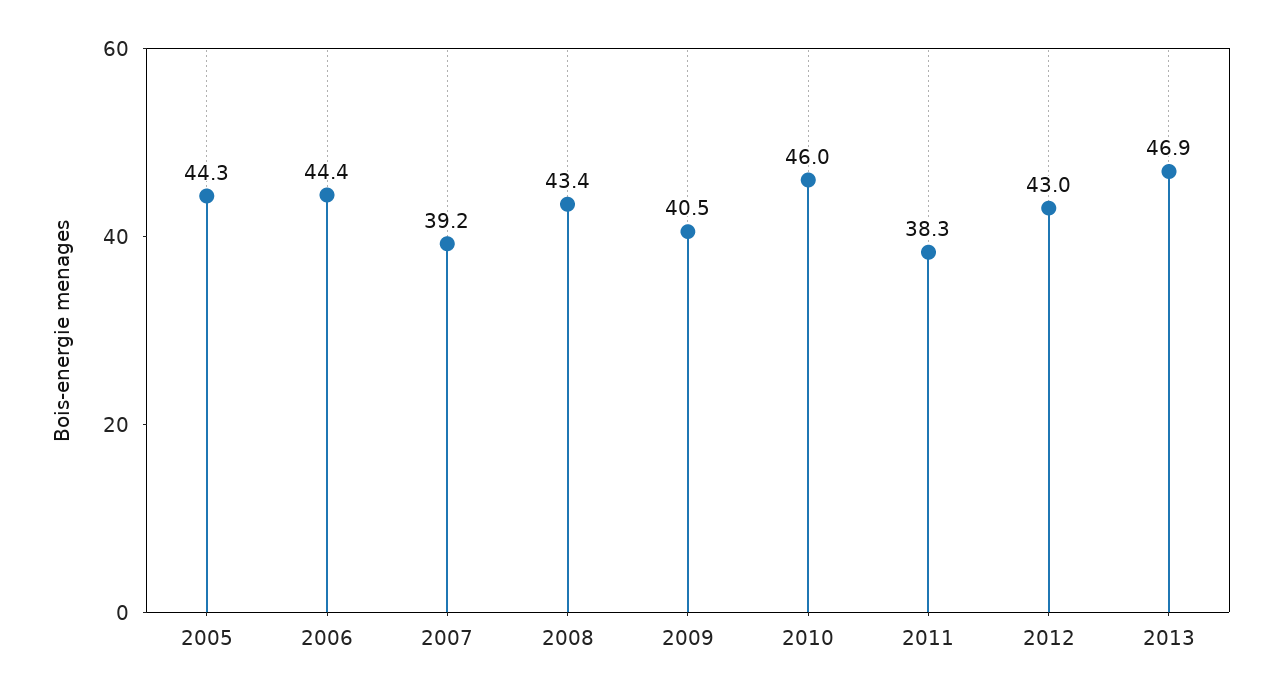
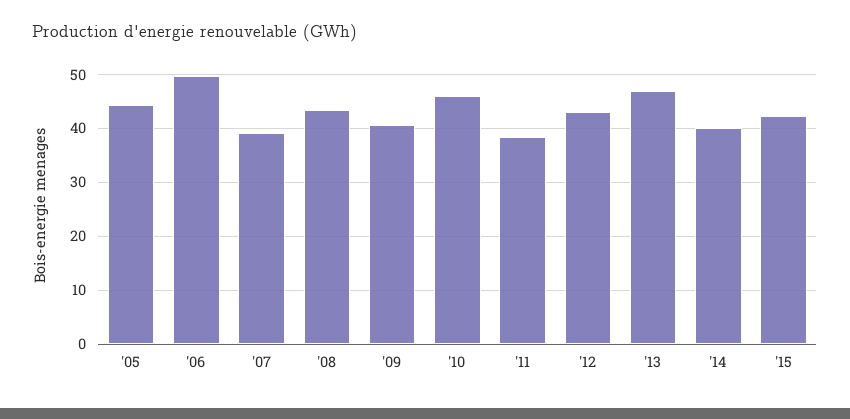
2006: 44.4 -> 50
'14: none -> 40
'15: none -> 42

